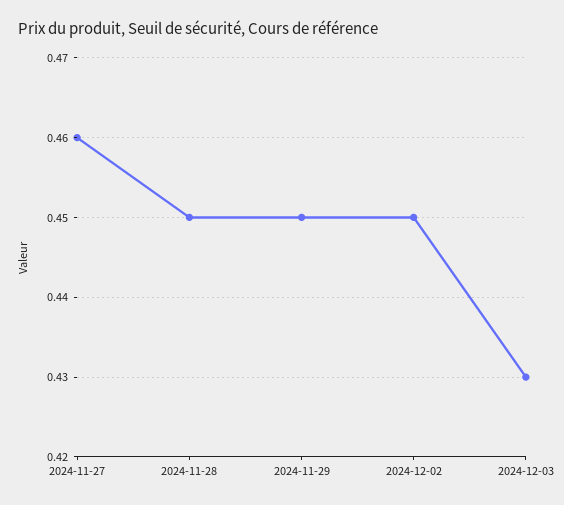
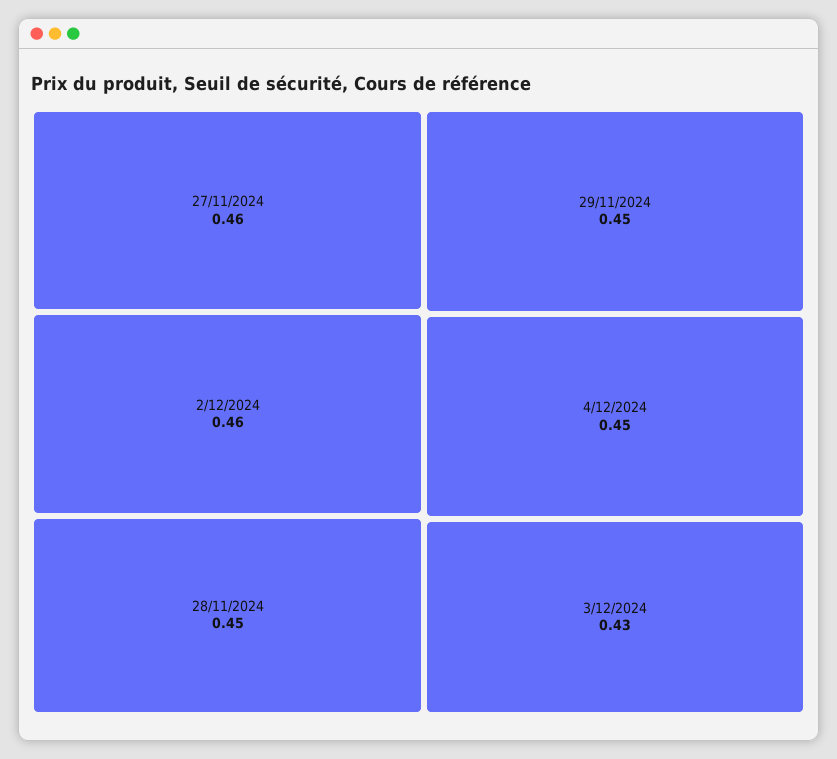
2024-12-02: 0.45 -> 0.46
4/12/2024: none -> 0.45

